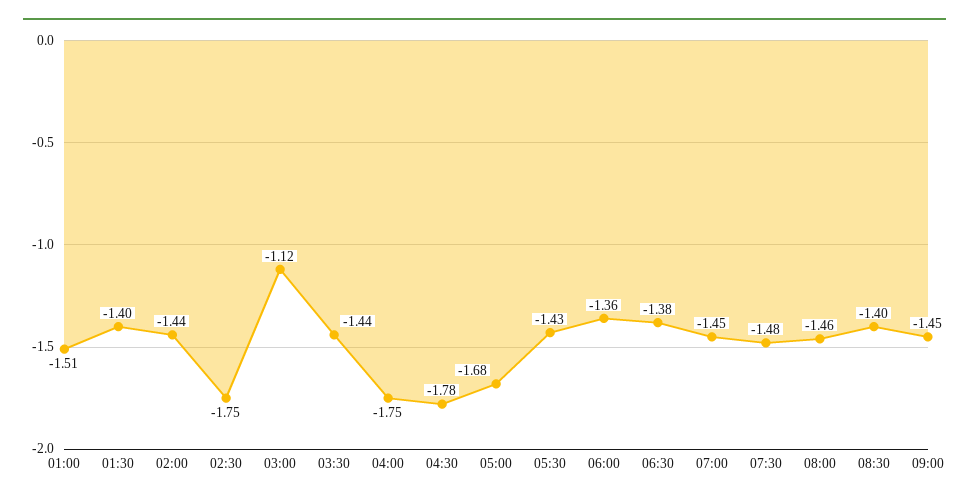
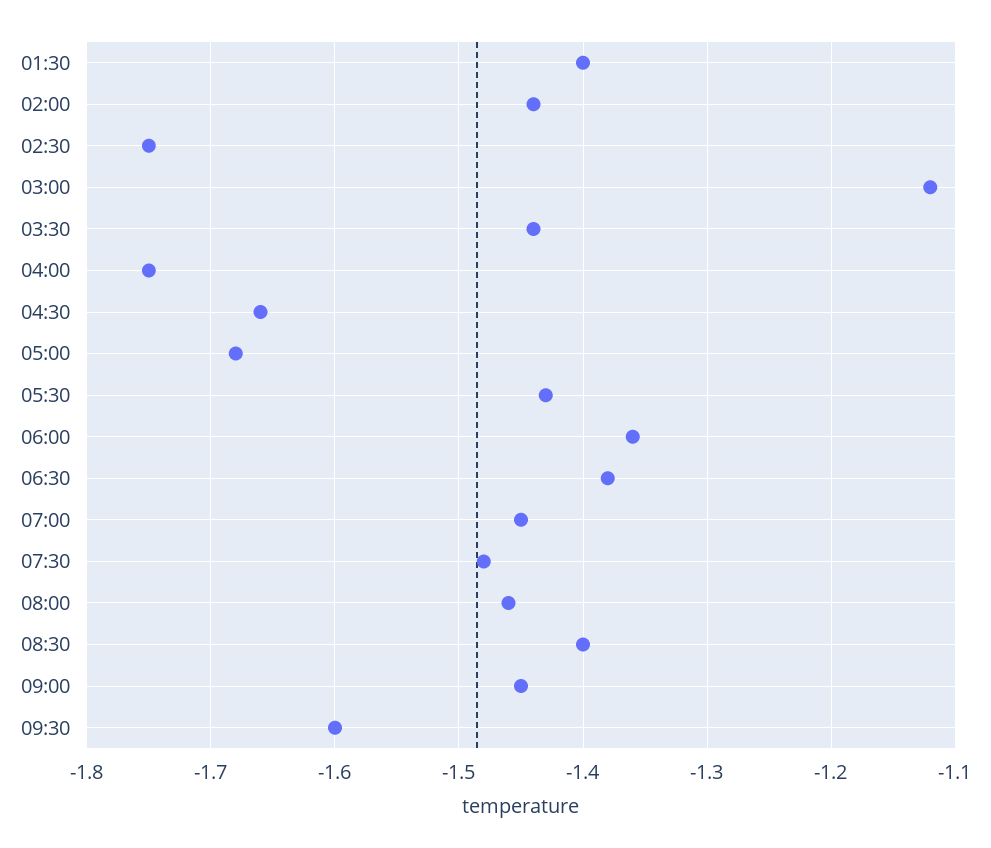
01:00: -1.51 -> none
04:30: -1.78 -> -1.66
09:30: none -> -1.6

